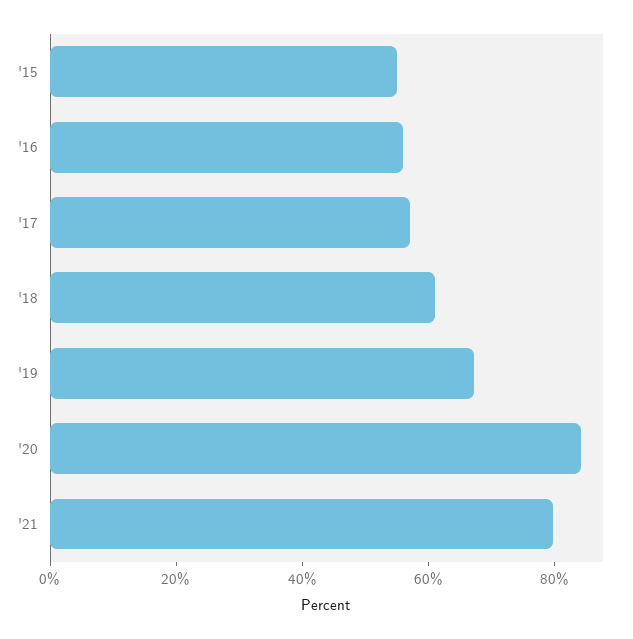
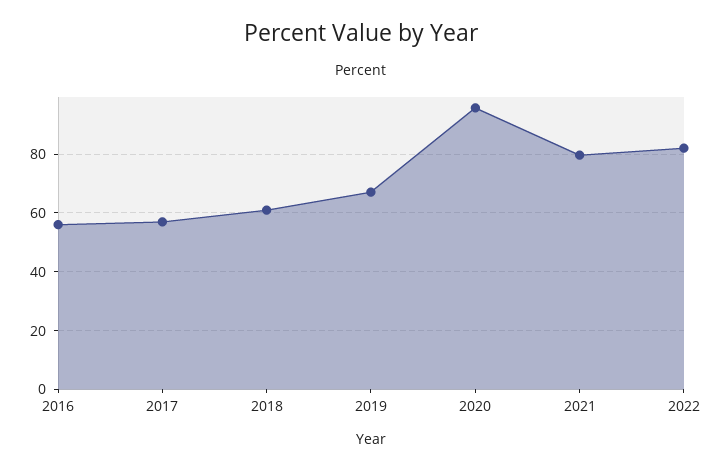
'15: 55 -> none
'20: 85 -> 95
2022: none -> 82.5

